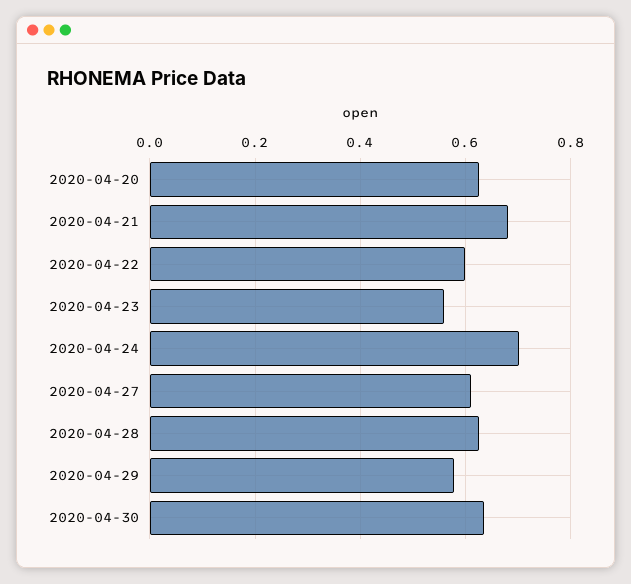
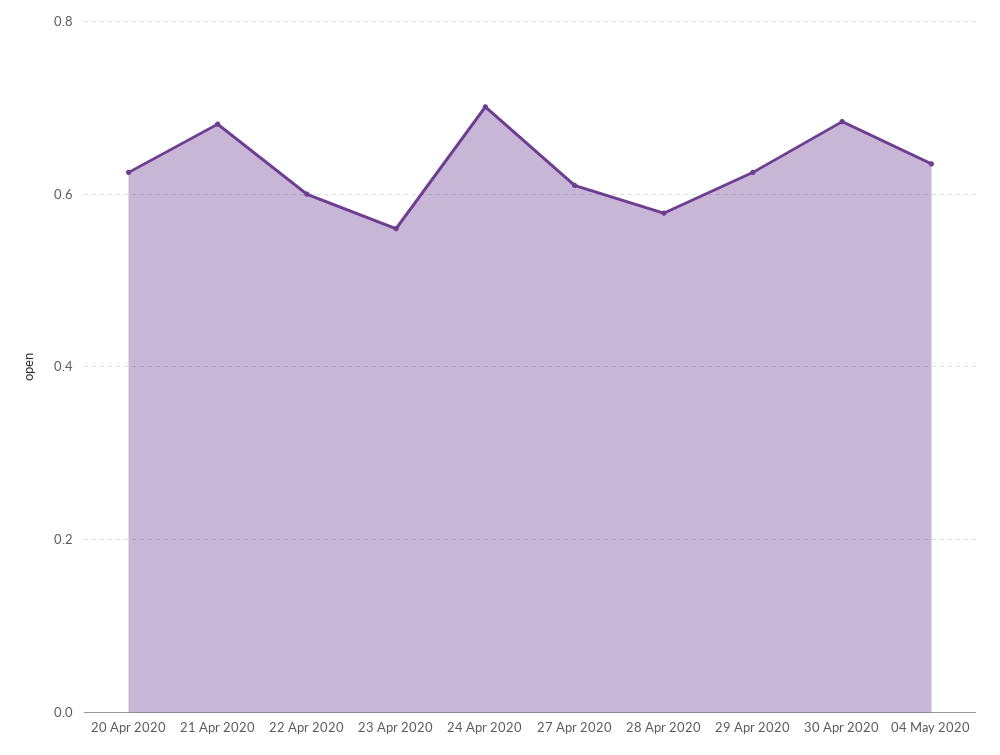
2020-04-28: 0.62 -> 0.58
2020-04-29: 0.58 -> 0.62
2020-04-30: 0.64 -> 0.68
04 May 2020: none -> 0.64

